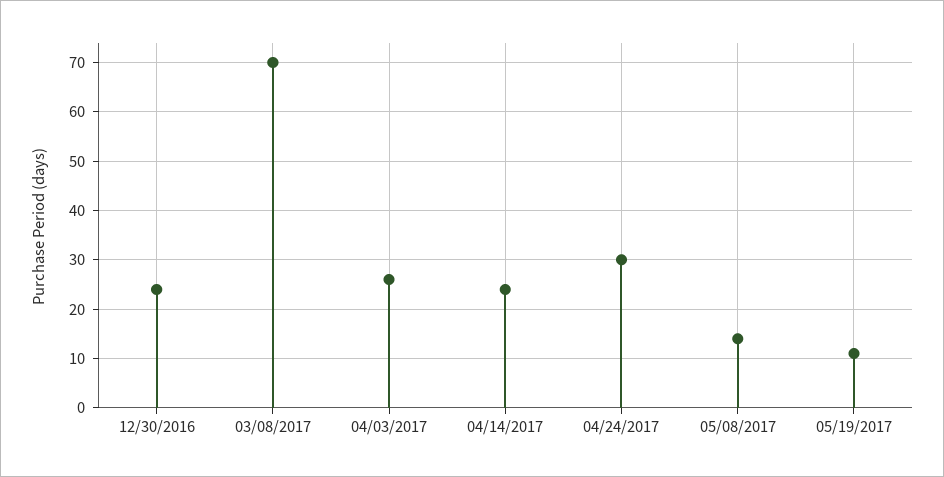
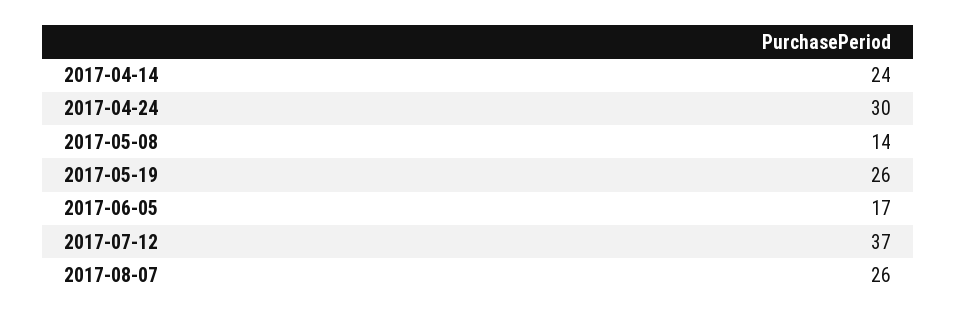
12/30/2016: 25 -> none
03/08/2017: 70 -> none
04/03/2017: 25 -> none
05/19/2017: 10 -> 26
2017-06-05: none -> 17
2017-07-12: none -> 37
2017-08-07: none -> 26

